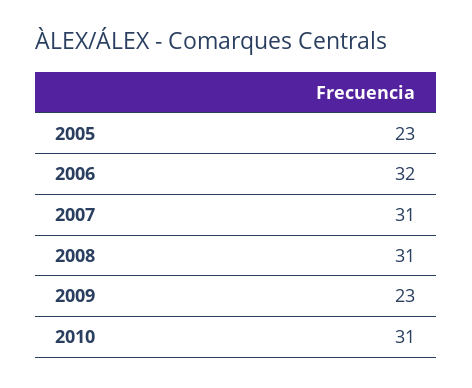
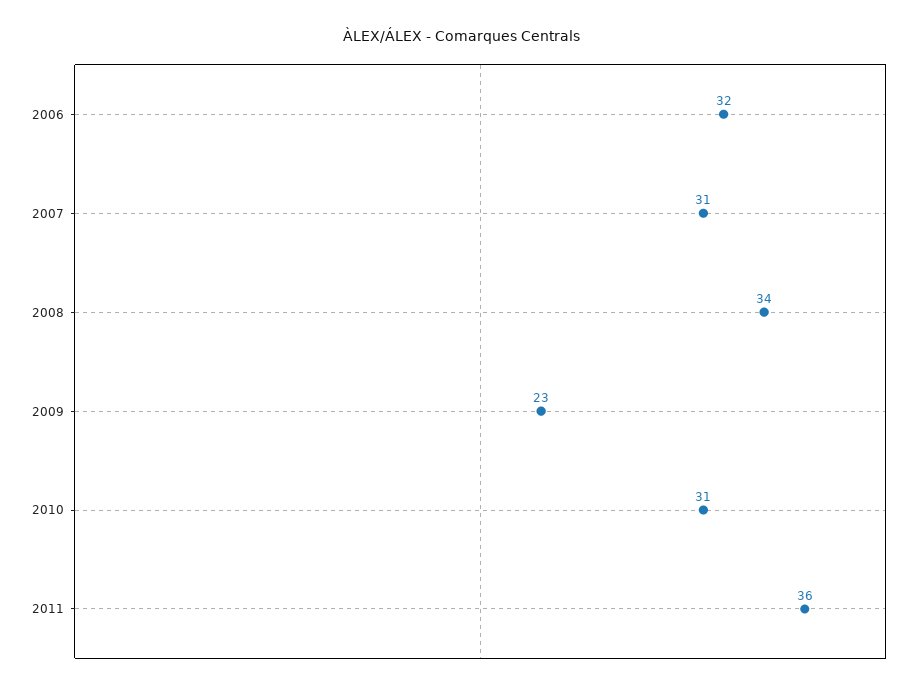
2005: 23 -> none
2008: 31 -> 34
2011: none -> 36

